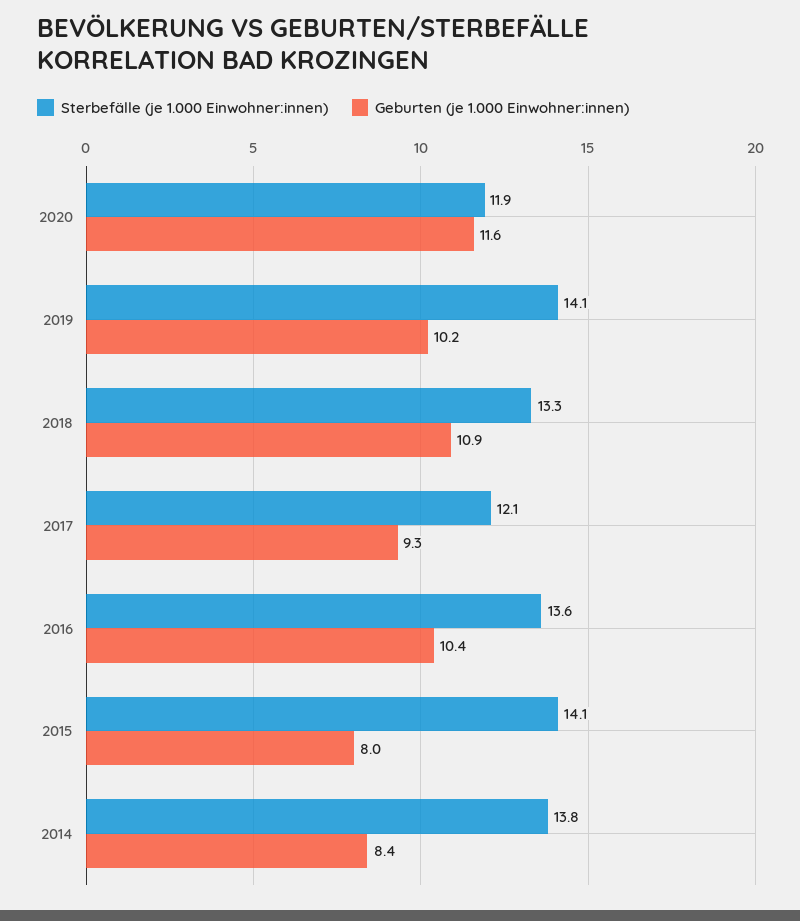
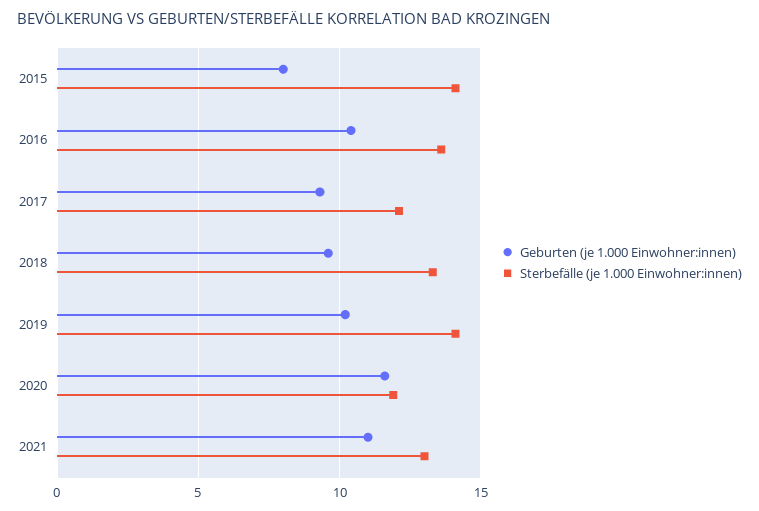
Geburten (je 1.000 Einwohner:innen), 2018: 10.9 -> 9.5
Sterbefälle (je 1.000 Einwohner:innen), 2014: 13.8 -> none
Geburten (je 1.000 Einwohner:innen), 2014: 8.4 -> none
Geburten (je 1.000 Einwohner:innen), 2021: none -> 11
Sterbefälle (je 1.000 Einwohner:innen), 2021: none -> 13

